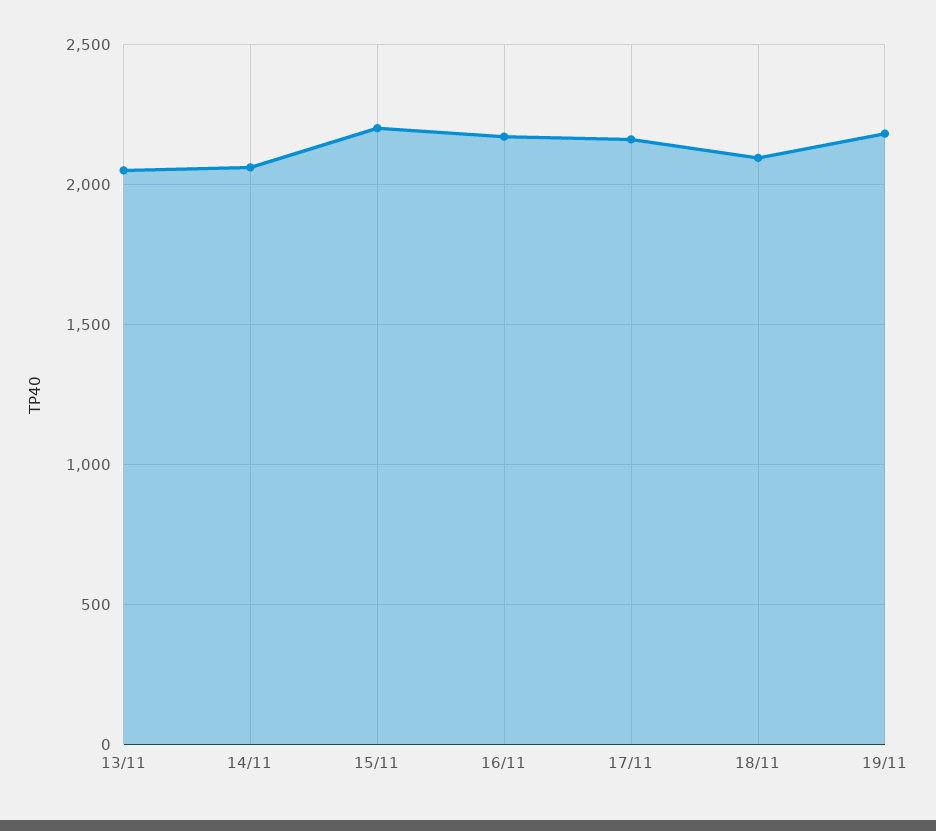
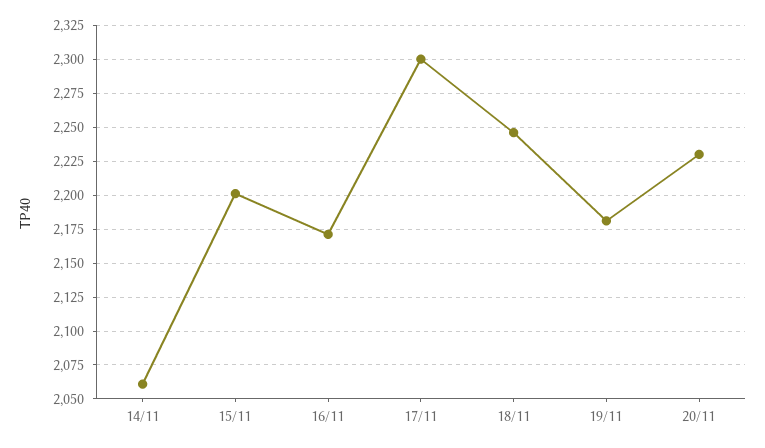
13/11: 2050 -> none
17/11: 2150 -> 2300
18/11: 2100 -> 2245
20/11: none -> 2230

